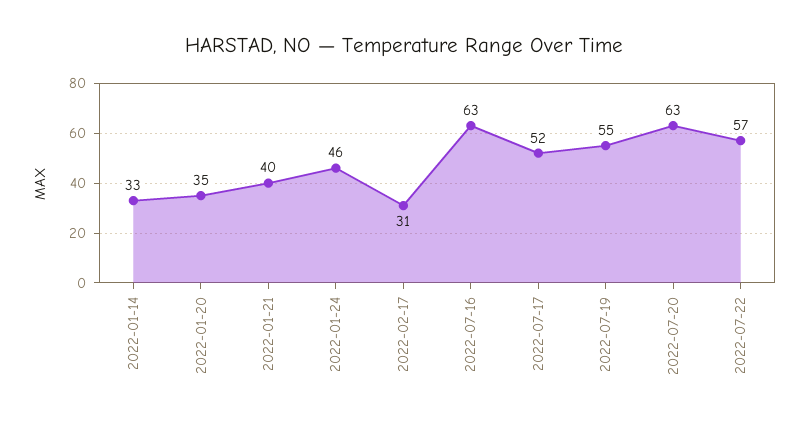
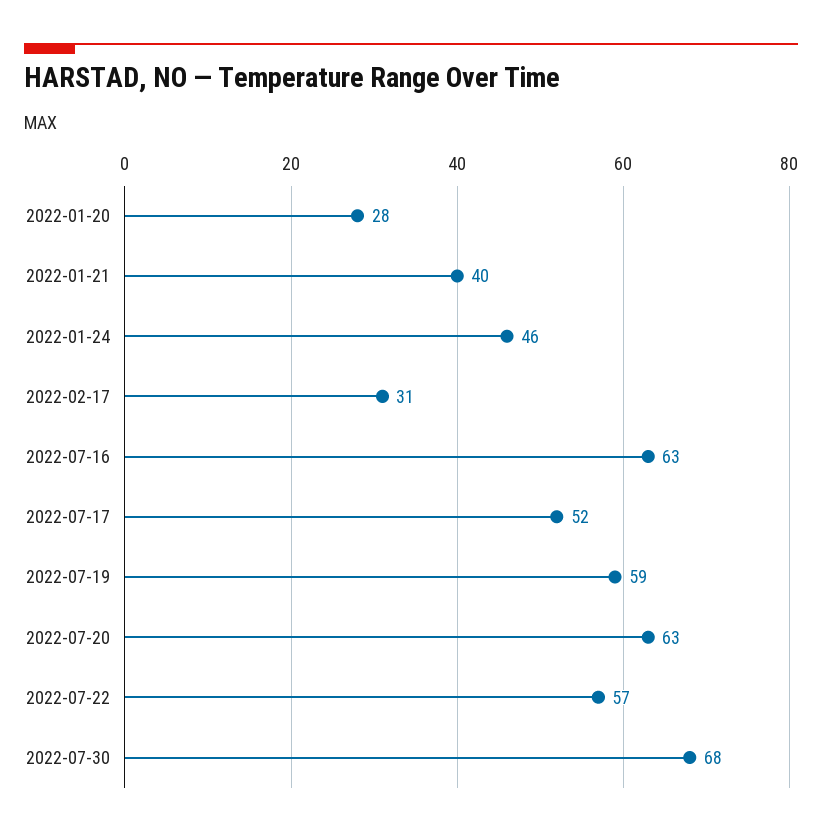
2022-01-14: 33 -> none
2022-01-20: 35 -> 28
2022-07-19: 55 -> 59
2022-07-30: none -> 68

